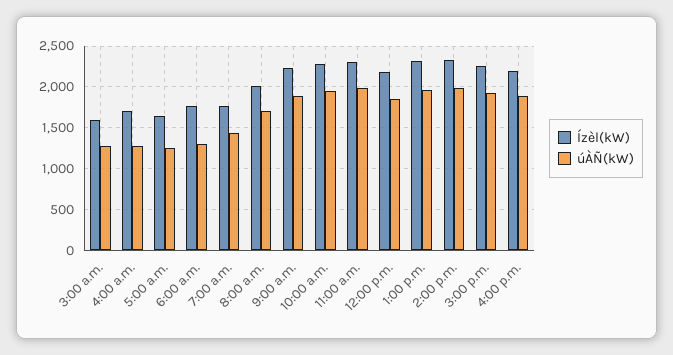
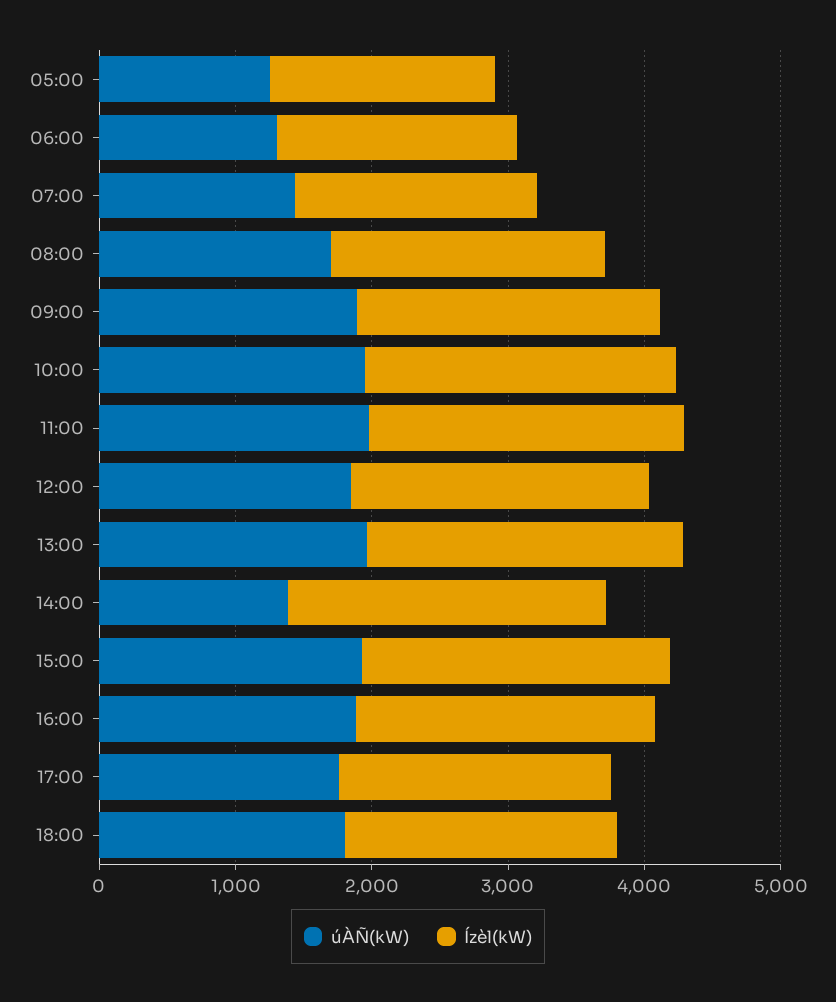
Ízèl(kW), 3:00 a.m.: 1600 -> none
úÀÑ(kW), 3:00 a.m.: 1300 -> none
Ízèl(kW), 4:00 a.m.: 1700 -> none
úÀÑ(kW), 4:00 a.m.: 1300 -> none
úÀÑ(kW), 2:00 p.m.: 2000 -> 1400
úÀÑ(kW), 17:00: none -> 1800
Ízèl(kW), 17:00: none -> 2000
úÀÑ(kW), 18:00: none -> 1800
Ízèl(kW), 18:00: none -> 2000

